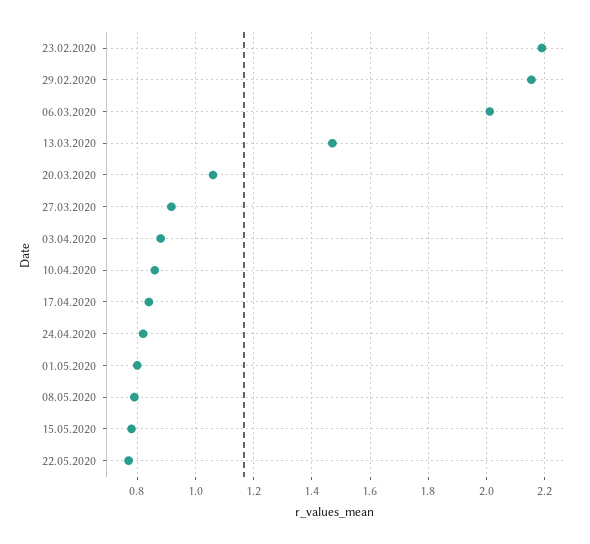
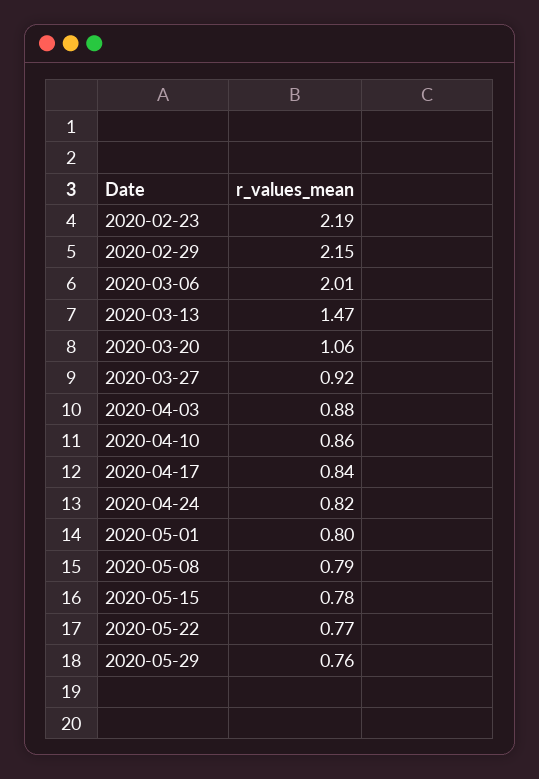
2020-05-29: none -> 0.76

